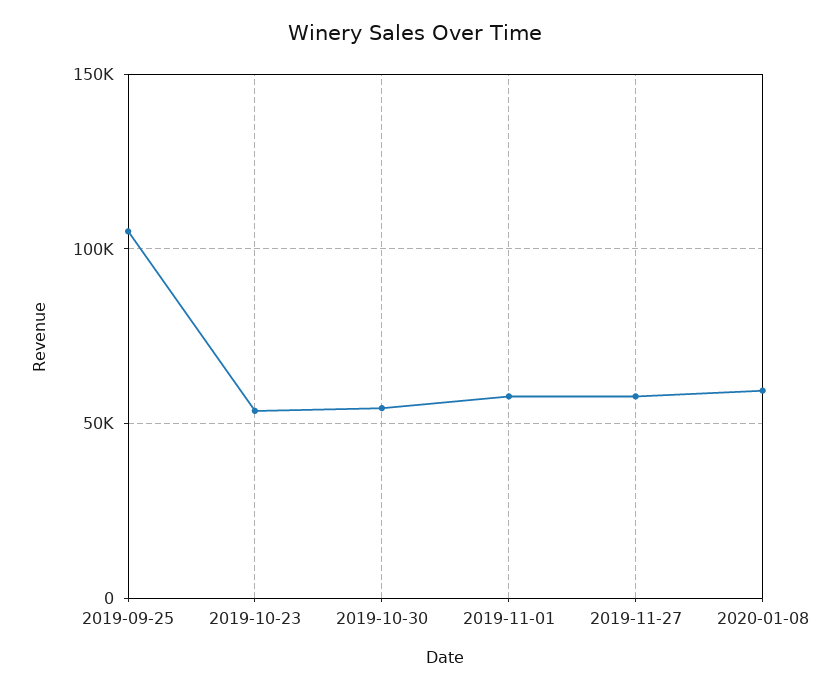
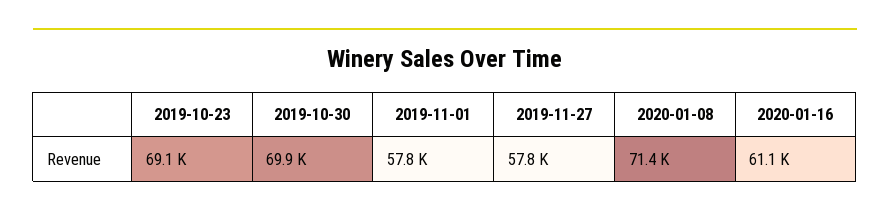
2019-09-25: 105000 -> none
2019-10-23: 55000 -> 69100
2019-10-30: 55000 -> 69900
2020-01-08: 60000 -> 71400
2020-01-16: none -> 61100

